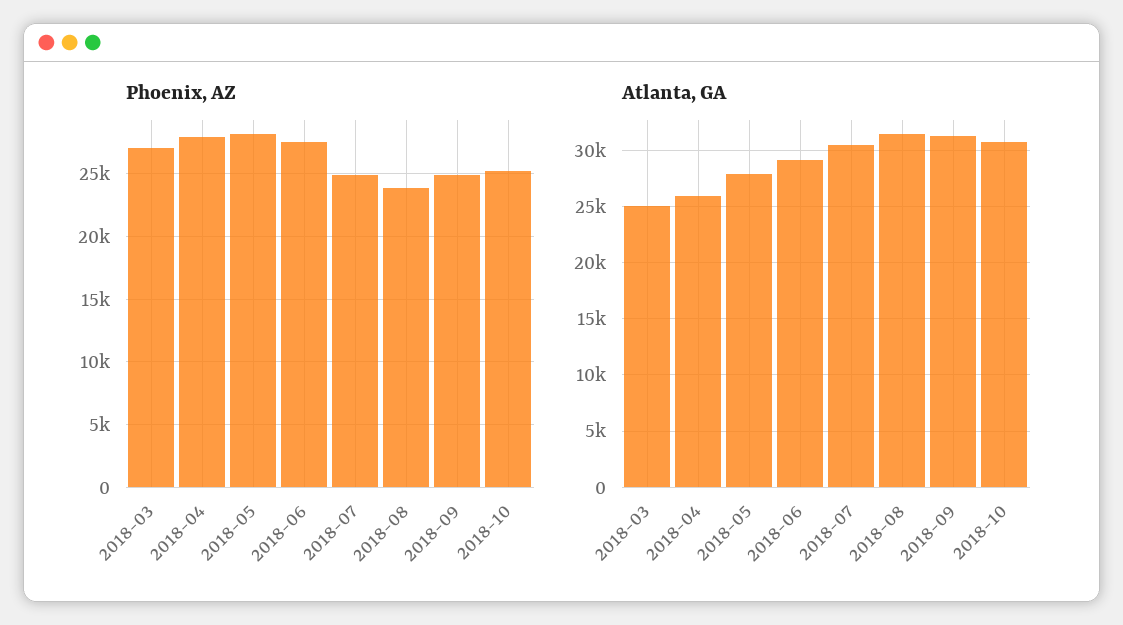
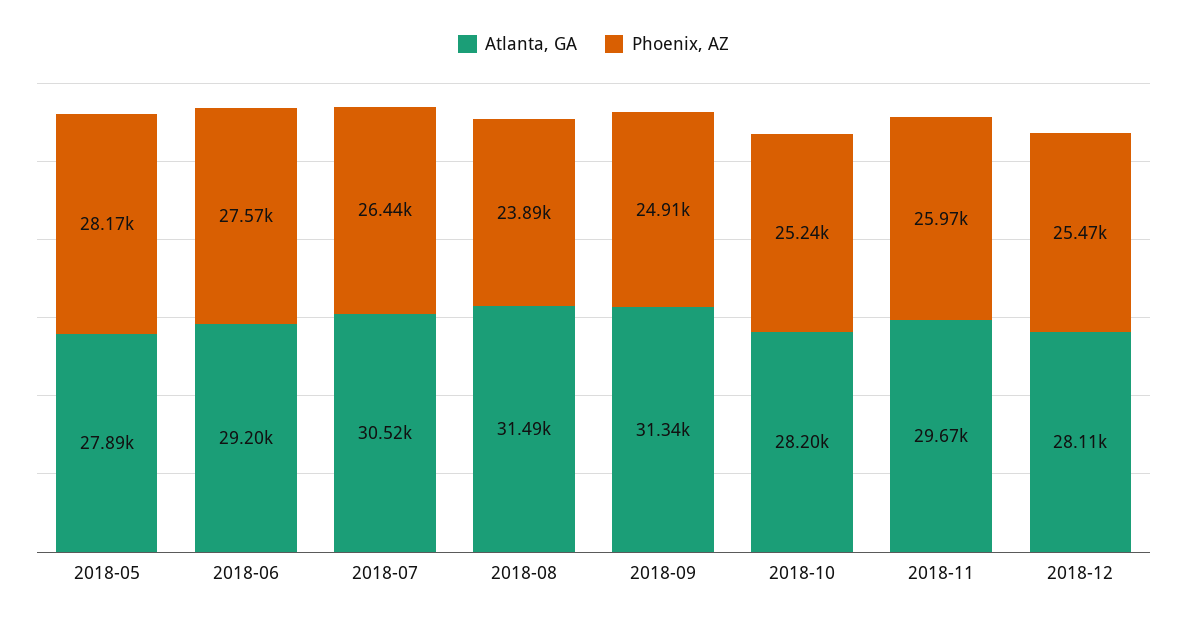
Phoenix, AZ, 2018-03: 27000 -> none
Phoenix, AZ, 2018-04: 28000 -> none
Phoenix, AZ, 2018-07: 25000 -> 26440
Atlanta, GA, 2018-03: 25000 -> none
Atlanta, GA, 2018-04: 26000 -> none
Atlanta, GA, 2018-10: 31000 -> 28200
Atlanta, GA, 2018-11: none -> 29670
Phoenix, AZ, 2018-11: none -> 25970
Atlanta, GA, 2018-12: none -> 28110
Phoenix, AZ, 2018-12: none -> 25470

